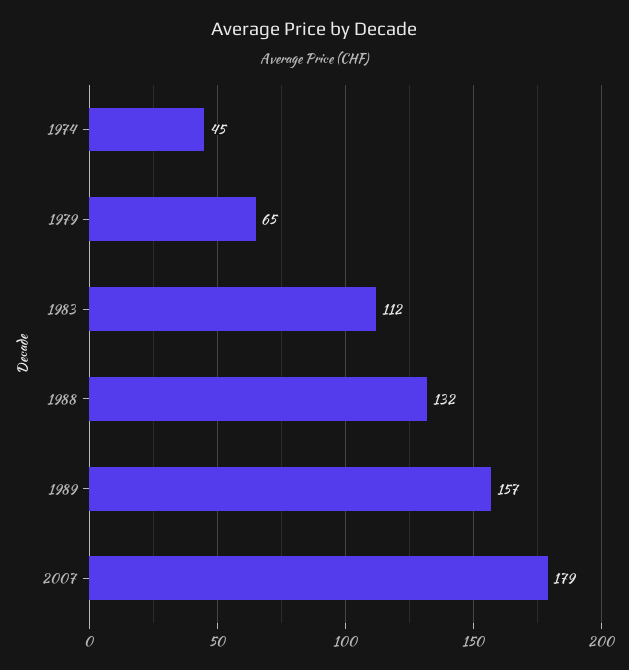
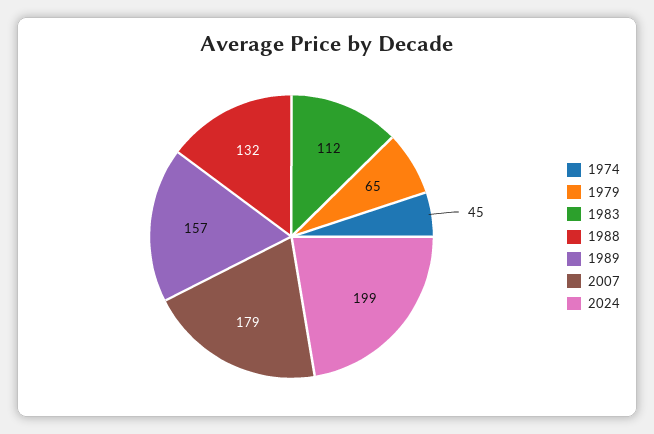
2024: none -> 199

